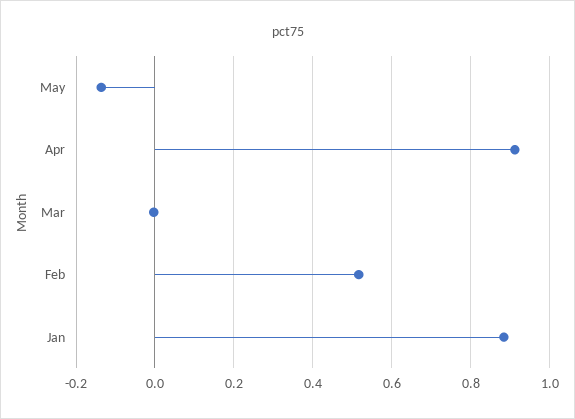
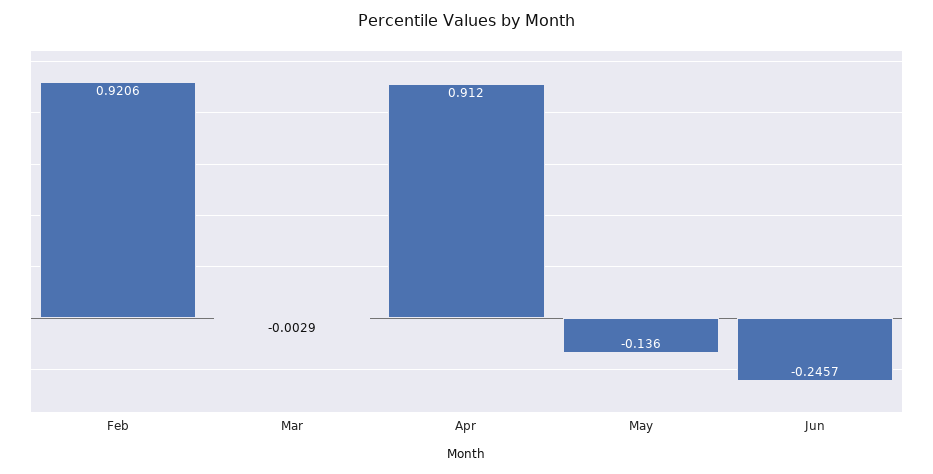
Feb: 0.52 -> 0.9206
Jan: 0.88 -> none
Jun: none -> -0.2457

